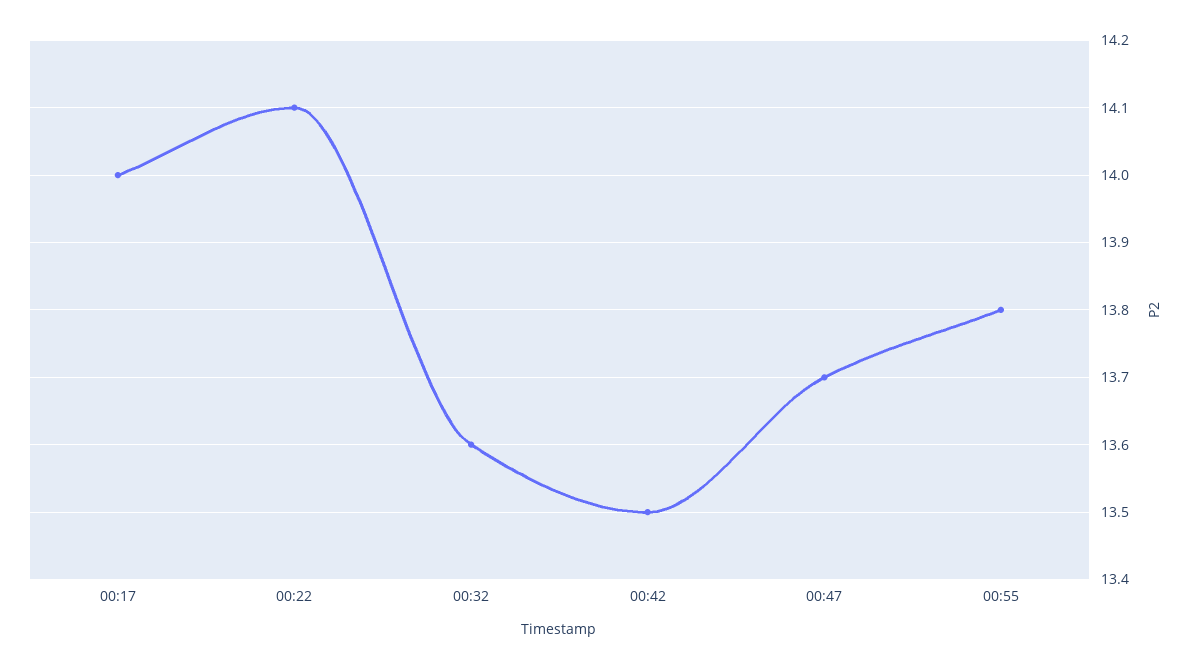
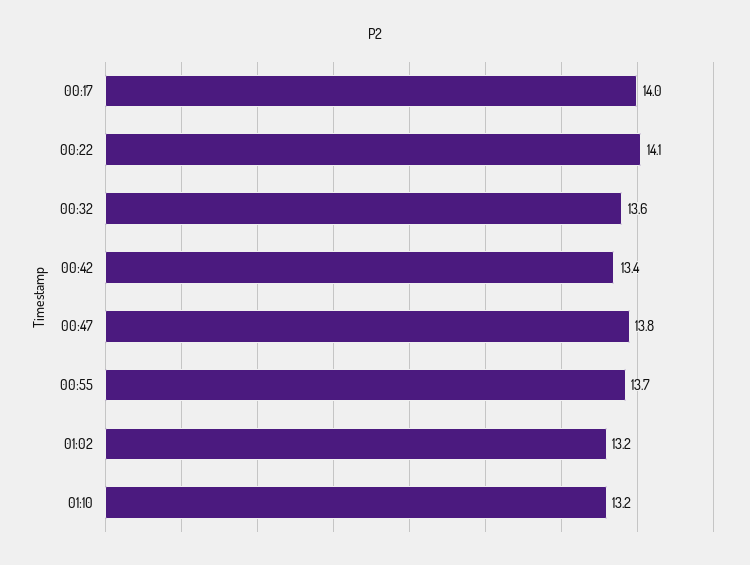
00:42: 13.5 -> 13.4
00:47: 13.7 -> 13.8
00:55: 13.8 -> 13.7
01:02: none -> 13.2
01:10: none -> 13.2

